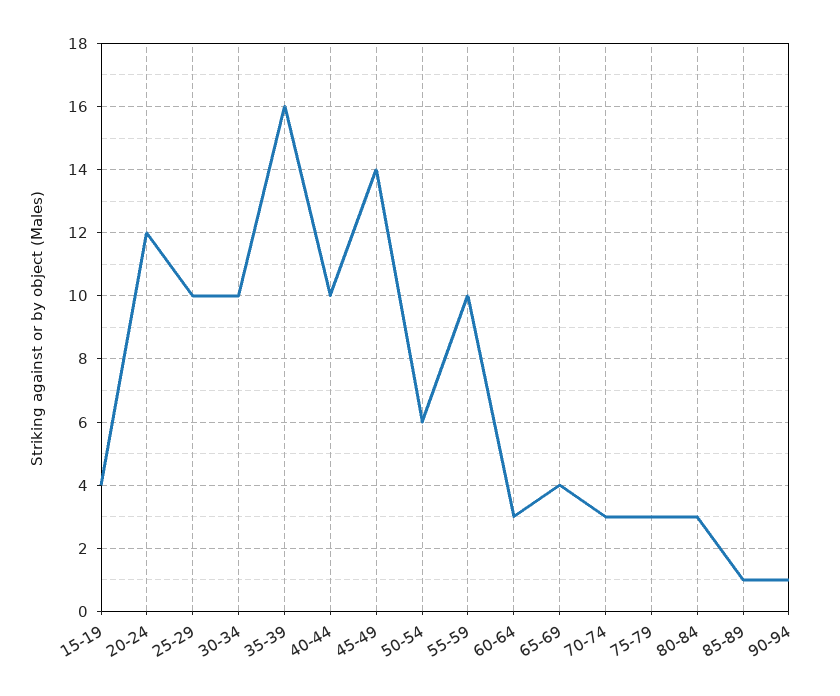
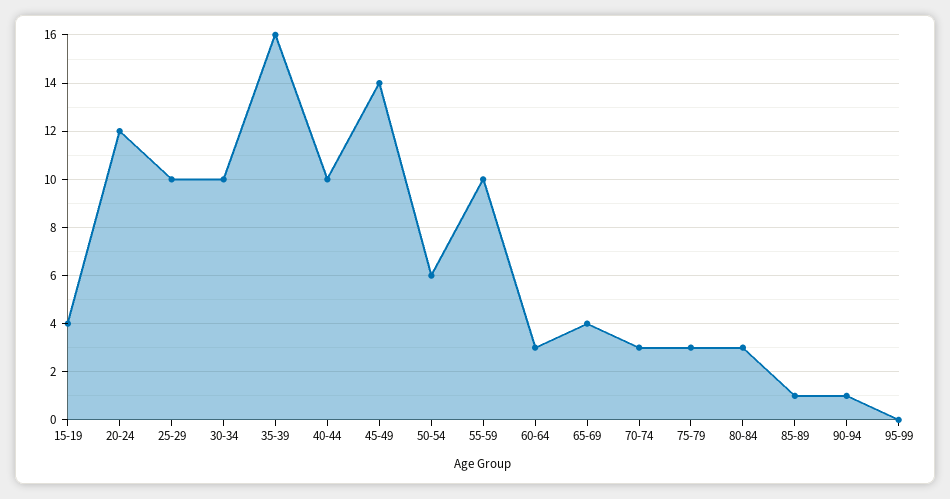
95-99: none -> 0

